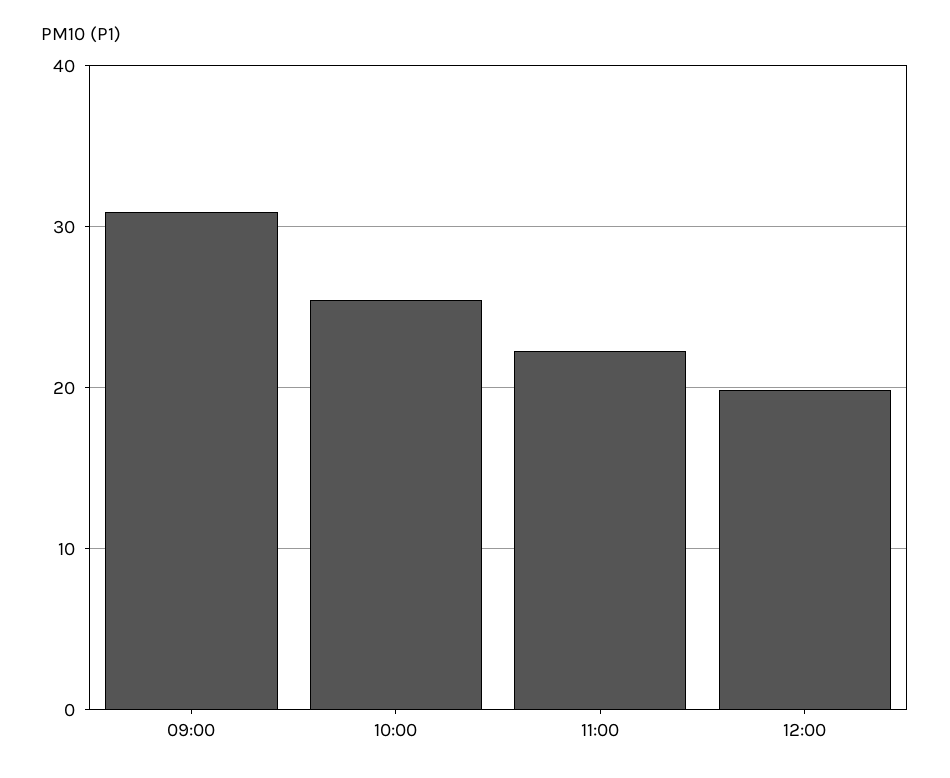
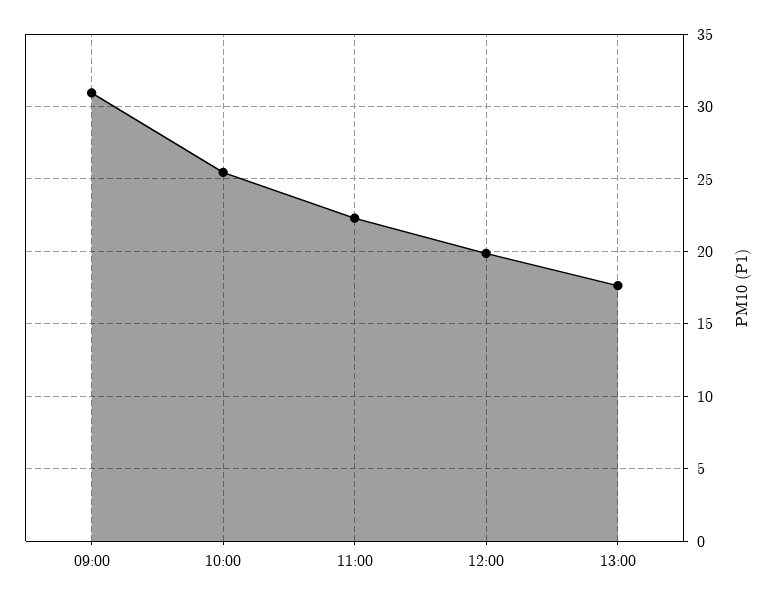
13:00: none -> 17.5

